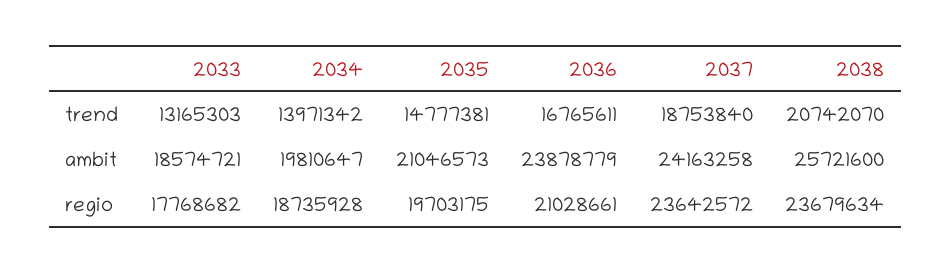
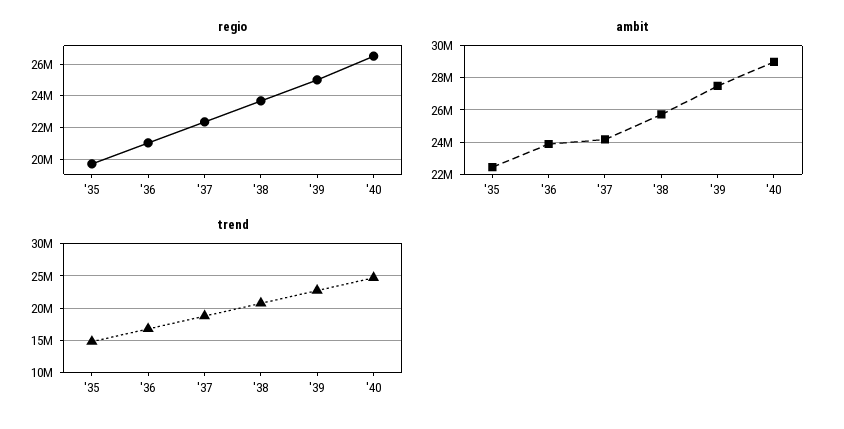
trend, 2033: 13165303 -> none
trend, 2034: 13971342 -> none
ambit, 2033: 18574721 -> none
ambit, 2034: 19810647 -> none
ambit, 2035: 21046573 -> 22500000
regio, 2033: 17768682 -> none
regio, 2034: 18735928 -> none
regio, 2037: 23642572 -> 22500000
regio, '39: none -> 25000000
regio, '40: none -> 26500000
ambit, '39: none -> 27500000
ambit, '40: none -> 29000000
trend, '39: none -> 23000000
trend, '40: none -> 25000000

